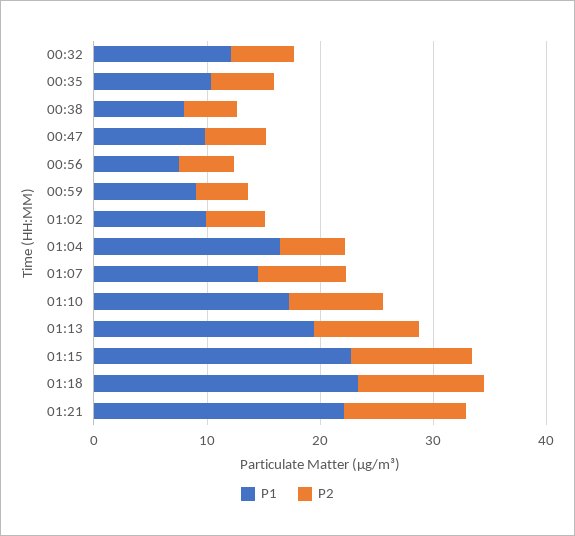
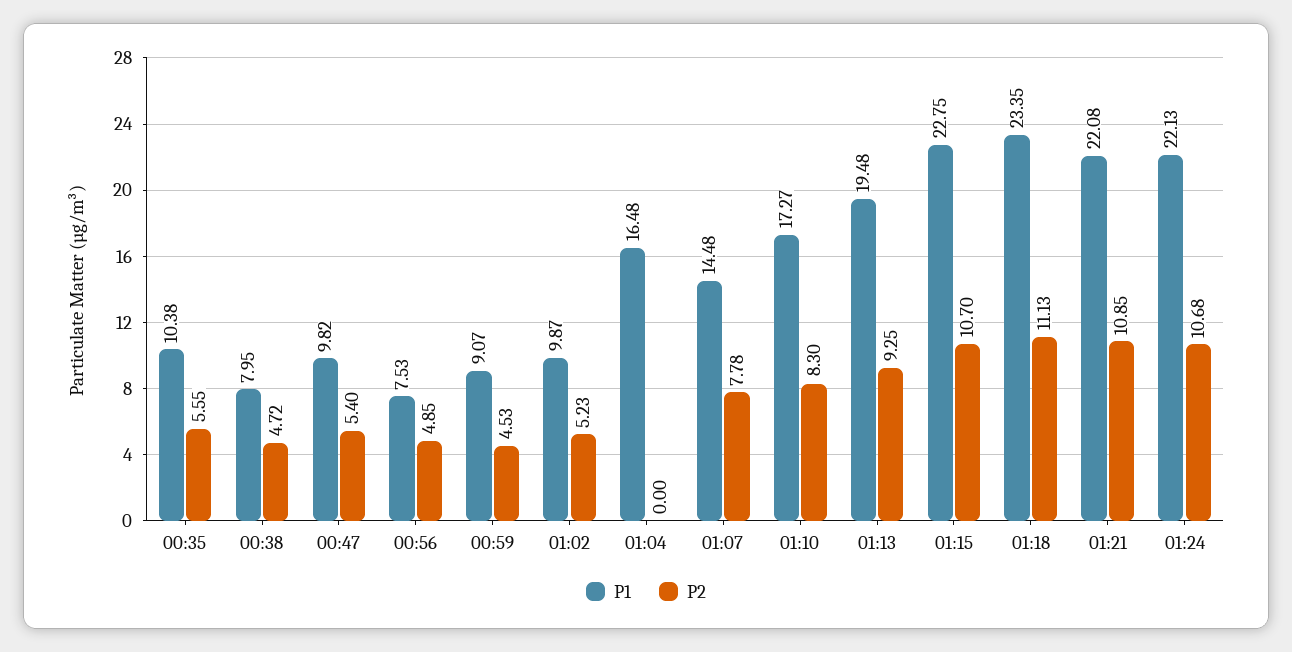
P1, 00:32: 12 -> none
P2, 00:32: 6 -> none
P2, 01:04: 6 -> 0
P1, 01:24: none -> 22.13
P2, 01:24: none -> 10.68

